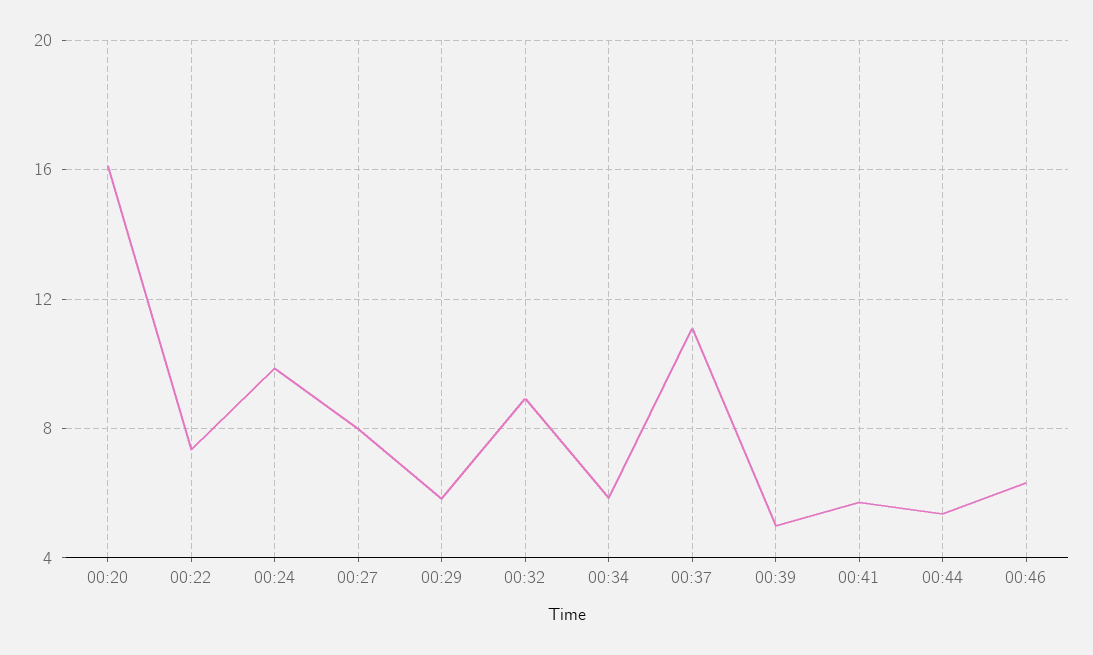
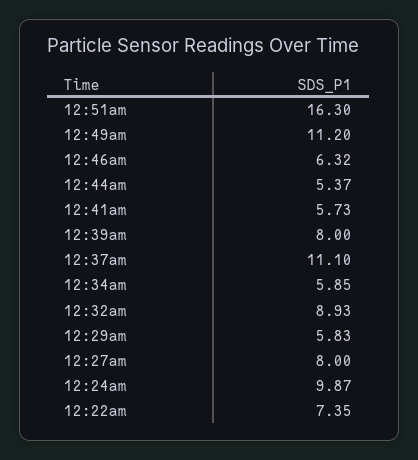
00:20: 16 -> none
00:39: 5 -> 8
12:51am: none -> 16.3
12:49am: none -> 11.2

